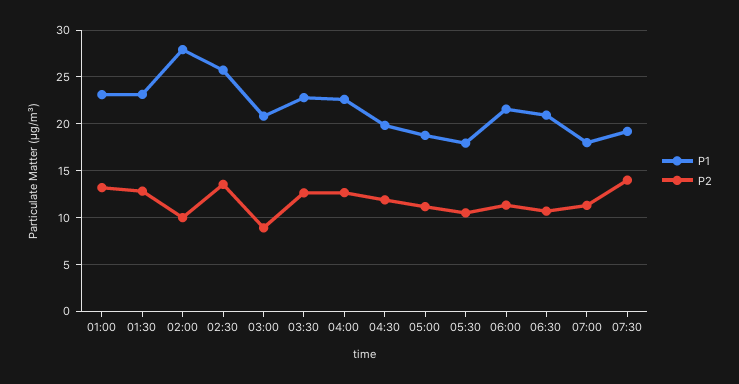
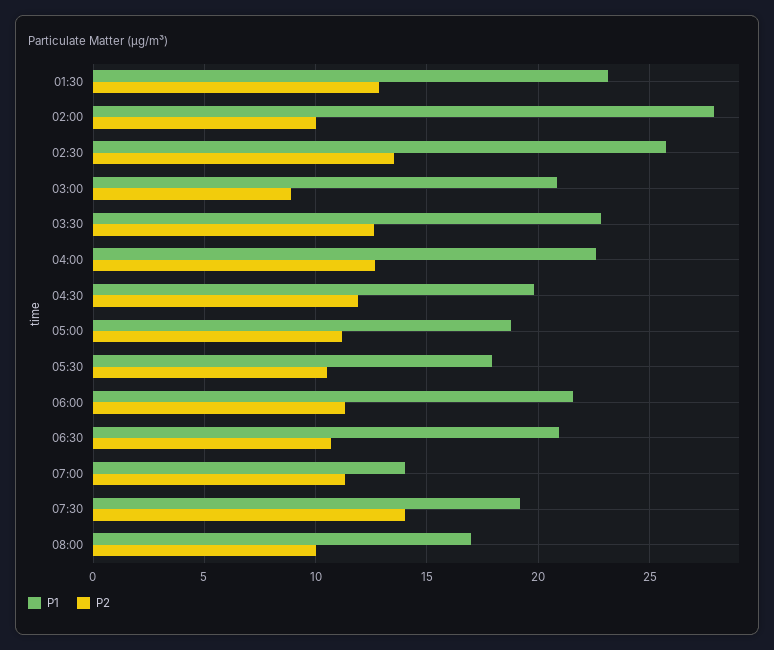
P1, 01:00: 23 -> none
P2, 01:00: 13 -> none
P1, 07:00: 18 -> 14
P1, 08:00: none -> 17
P2, 08:00: none -> 10

